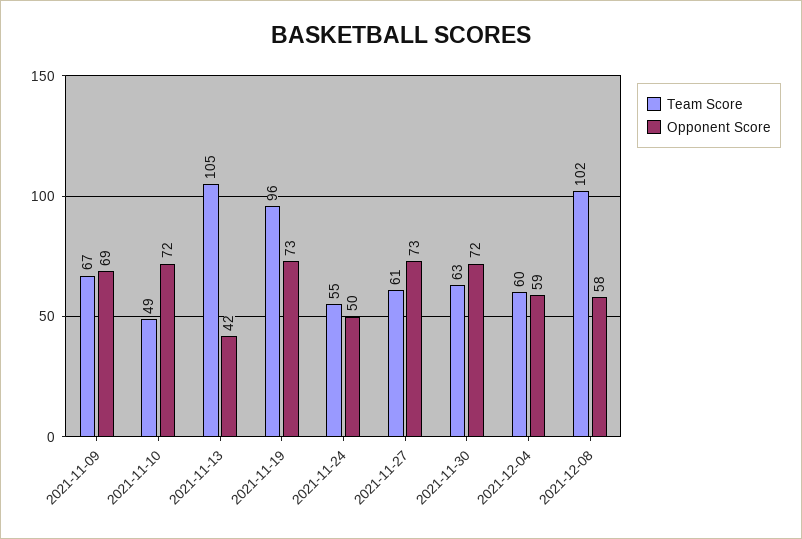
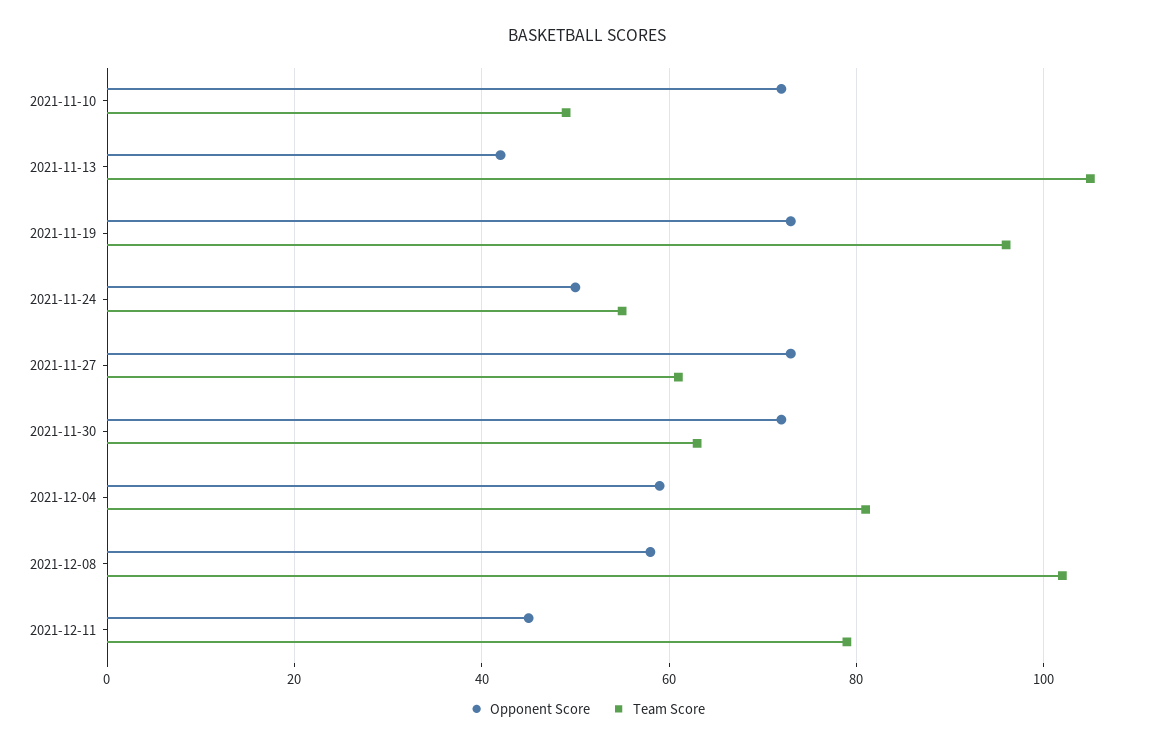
Team Score, 2021-11-09: 67 -> none
Opponent Score, 2021-11-09: 69 -> none
Team Score, 2021-12-04: 60 -> 80
Opponent Score, 2021-12-11: none -> 45
Team Score, 2021-12-11: none -> 80

